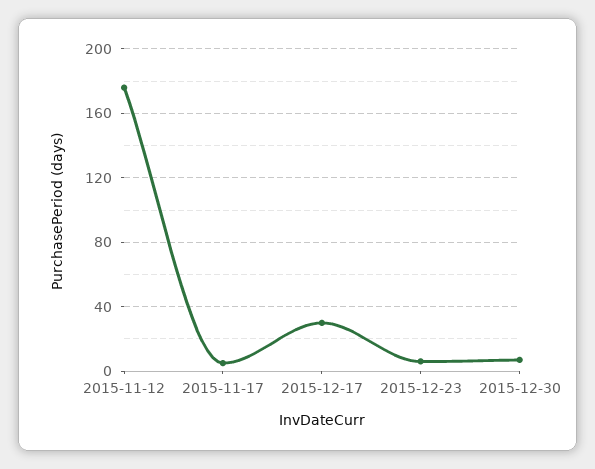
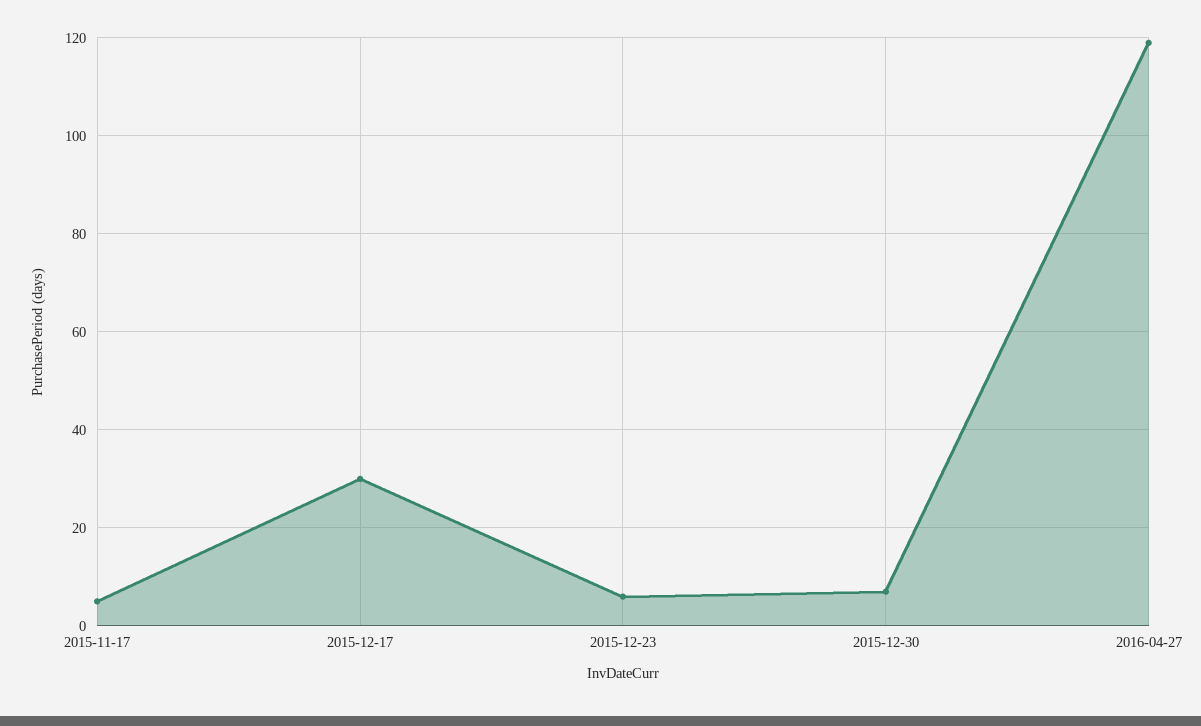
2015-11-12: 175 -> none
2016-04-27: none -> 120

